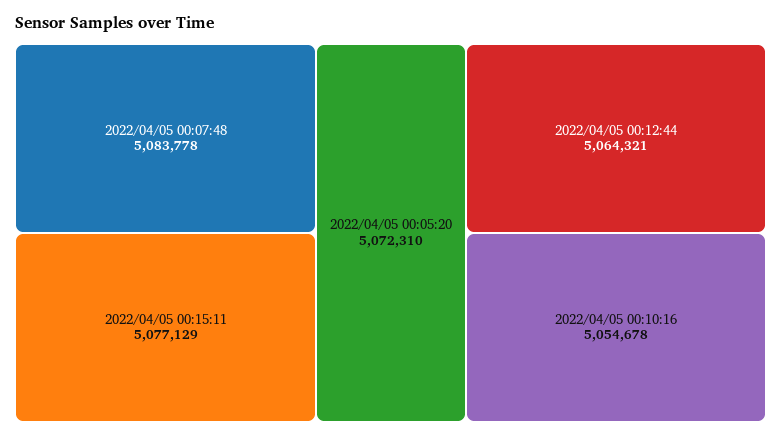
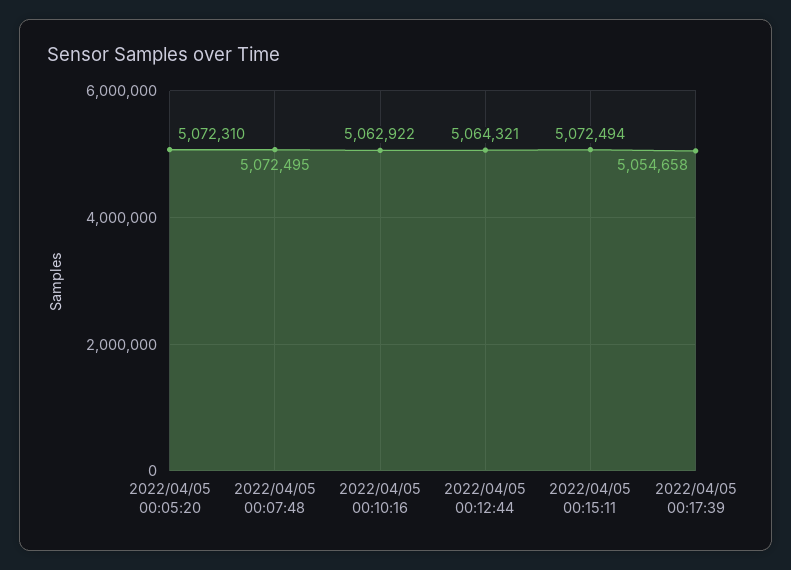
2022/04/05 00:07:48: 5083778 -> 5072495
2022/04/05 00:15:11: 5077129 -> 5072494
2022/04/05 00:10:16: 5054678 -> 5062922
2022/04/05 00:17:39: none -> 5054658

